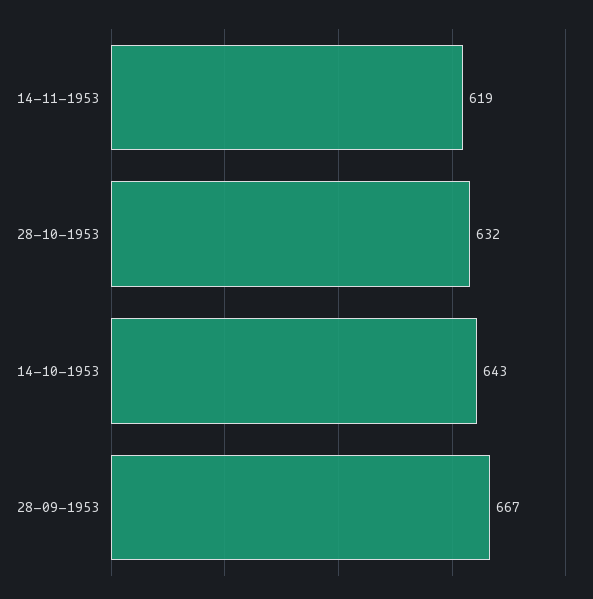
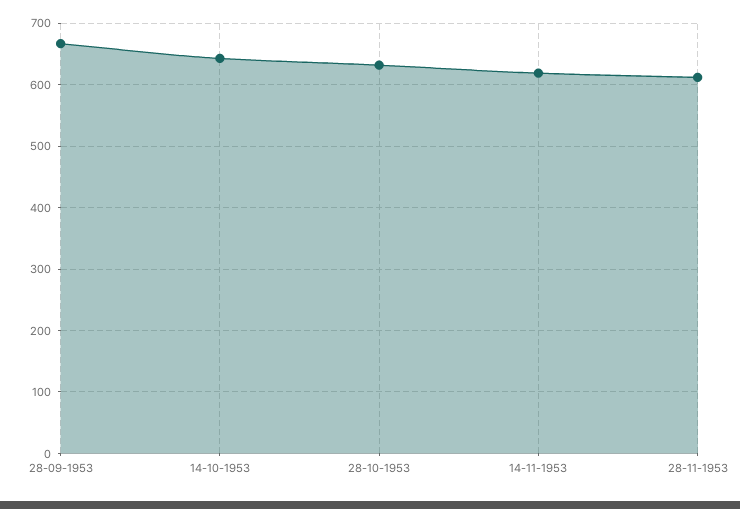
28-11-1953: none -> 610

